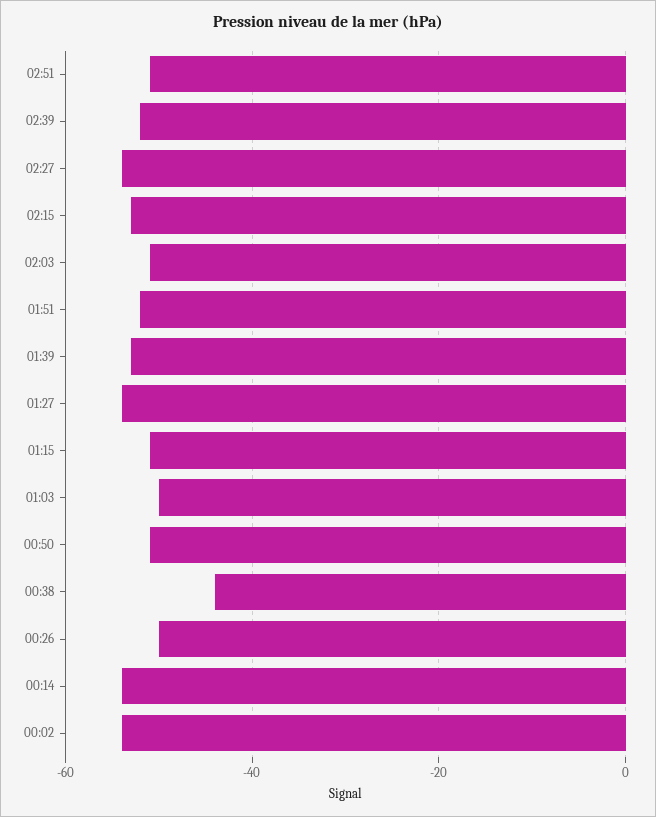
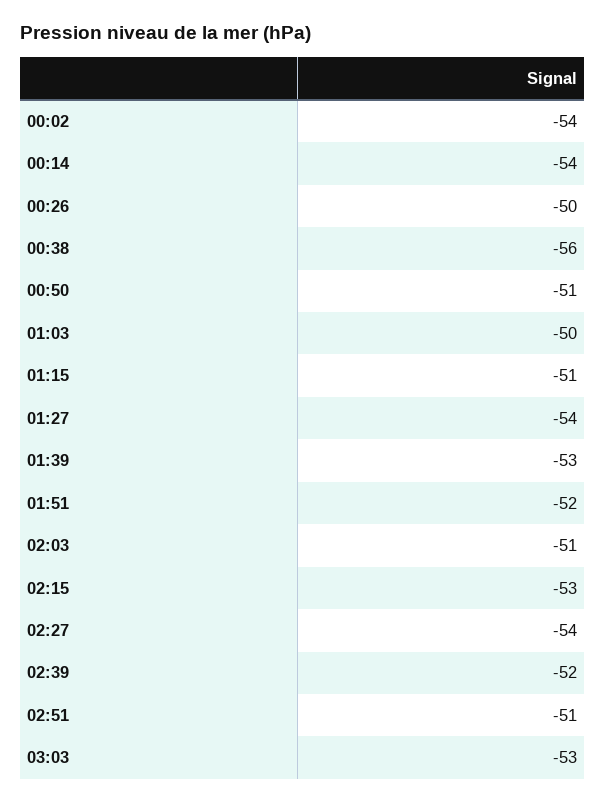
00:38: -45 -> -56
03:03: none -> -53

